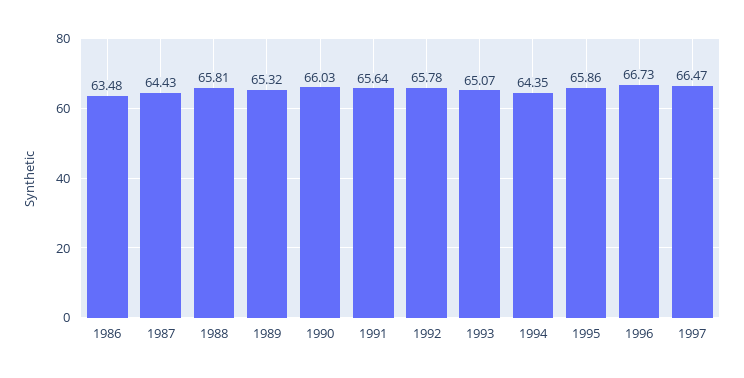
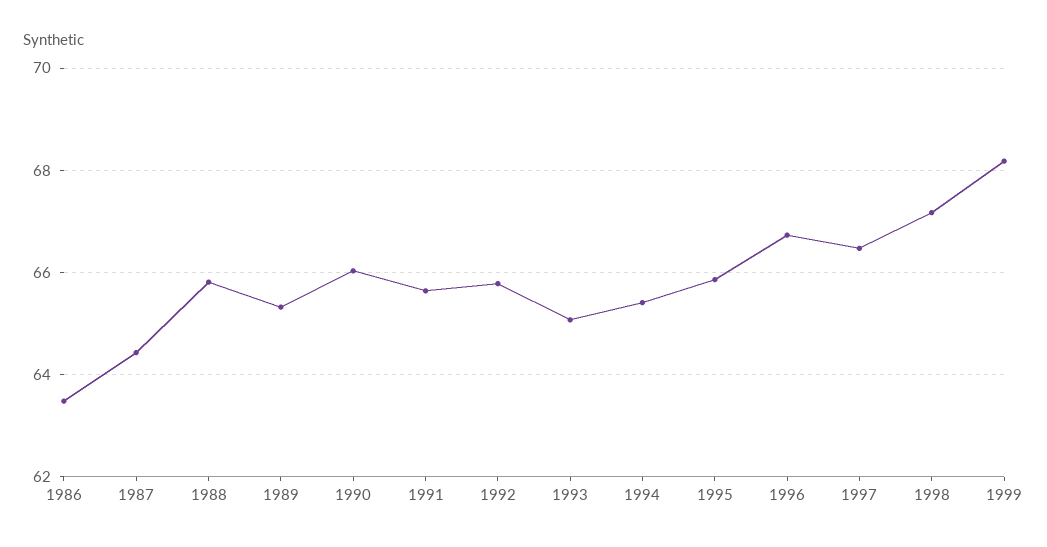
1994: 64.35 -> 65.4
1998: none -> 67.2
1999: none -> 68.2

